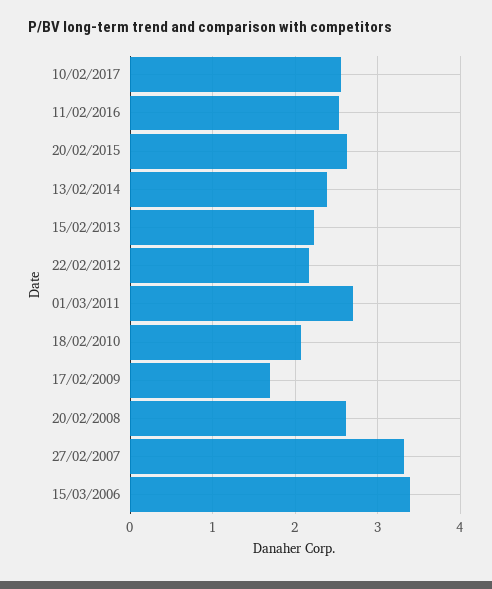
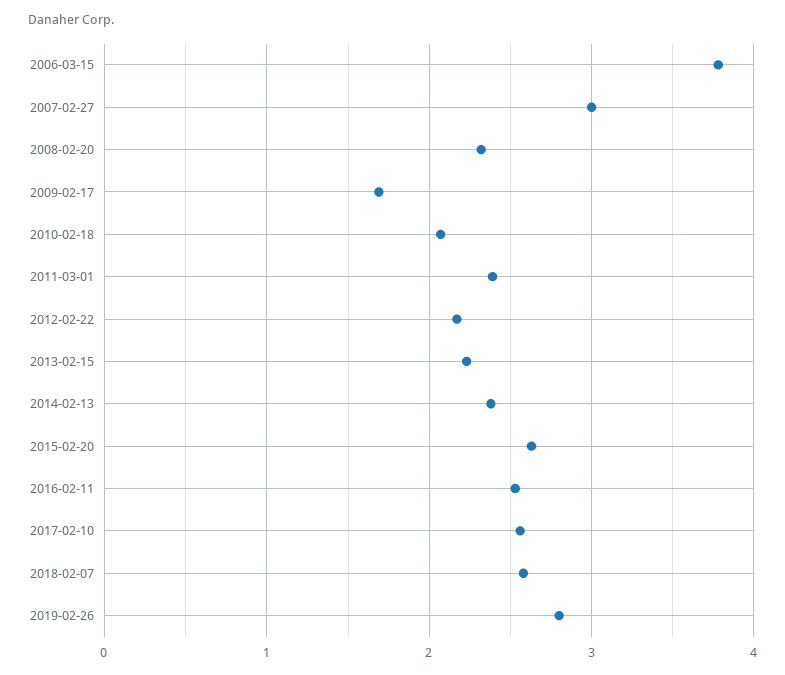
01/03/2011: 2.7 -> 2.4
20/02/2008: 2.6 -> 2.3
27/02/2007: 3.3 -> 3
15/03/2006: 3.4 -> 3.8
2018-02-07: none -> 2.6
2019-02-26: none -> 2.8

